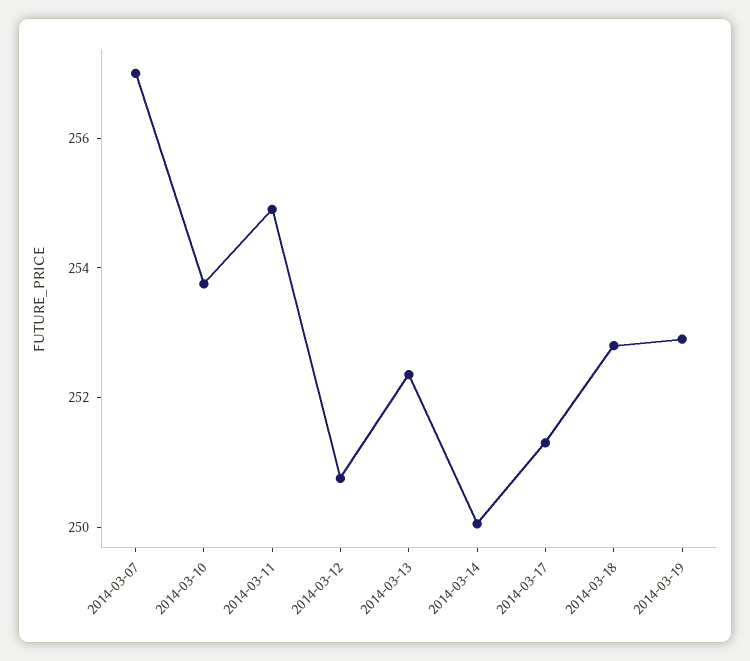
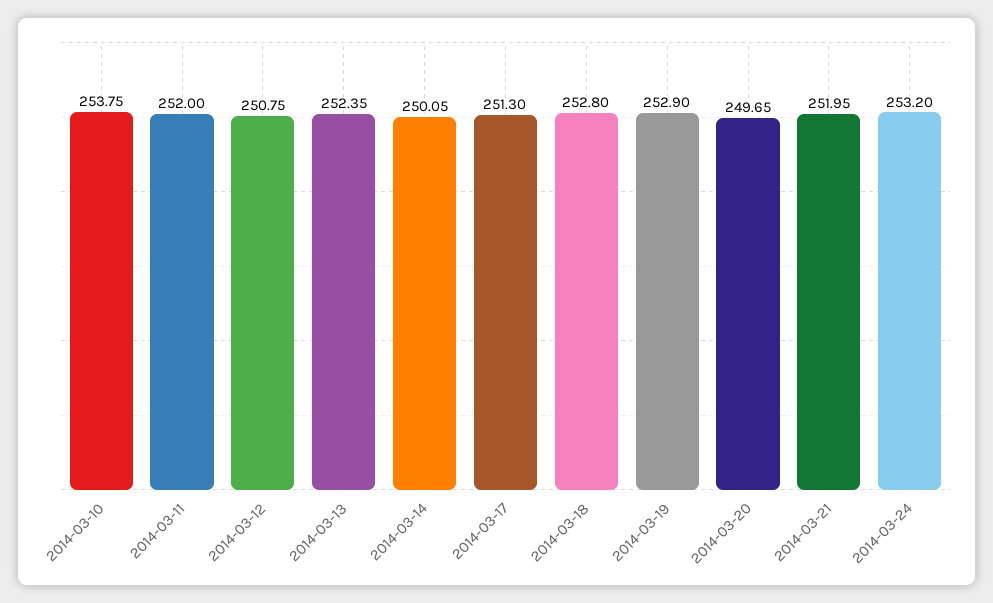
2014-03-07: 257 -> none
2014-03-11: 255 -> 252
2014-03-20: none -> 249.65
2014-03-21: none -> 251.95
2014-03-24: none -> 253.2

